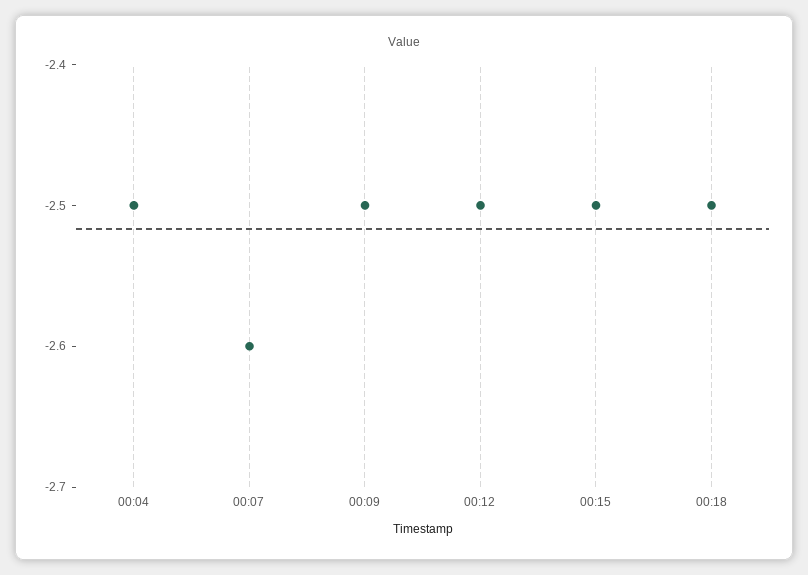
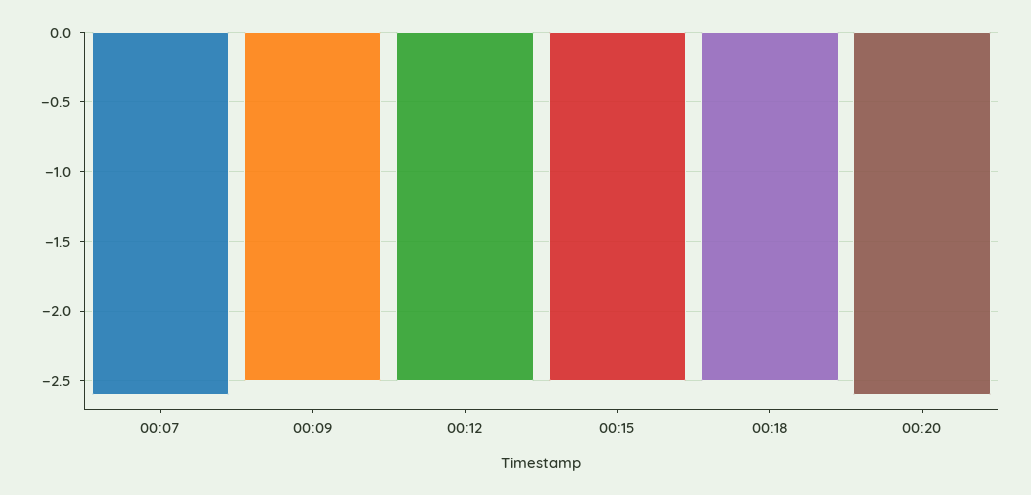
00:04: -2.5 -> none
00:20: none -> -2.6

